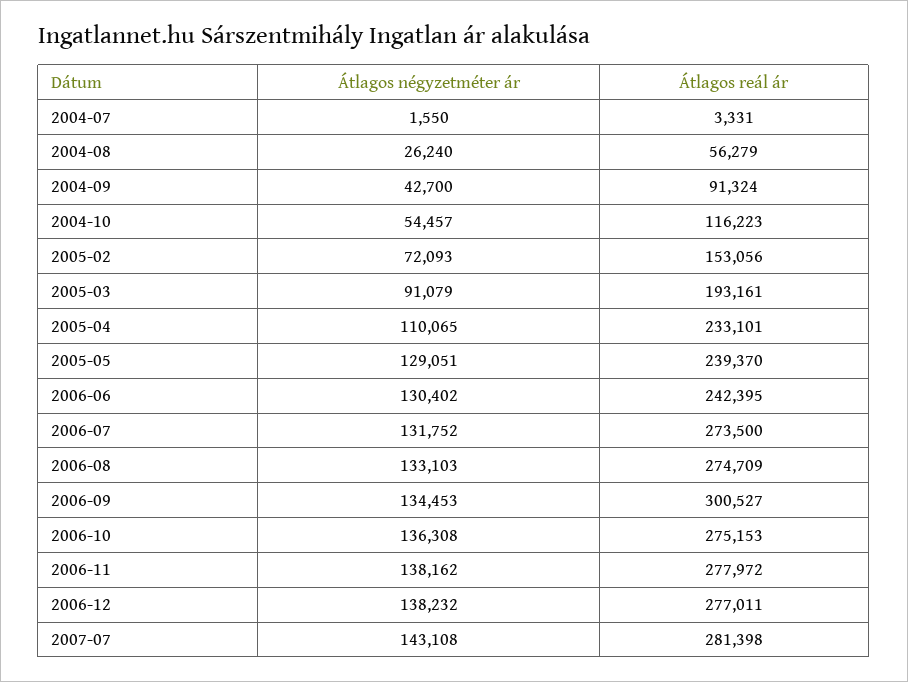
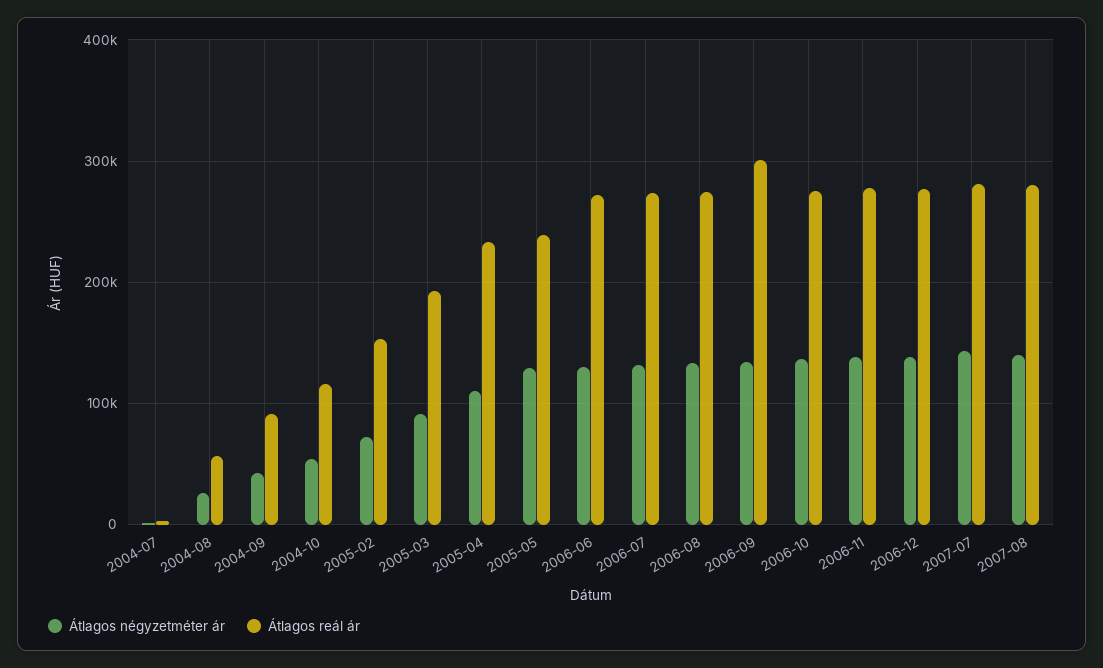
Átlagos reál ár, 2006-06: 242395 -> 270000
Átlagos négyzetméter ár, 2007-08: none -> 140000
Átlagos reál ár, 2007-08: none -> 280000

